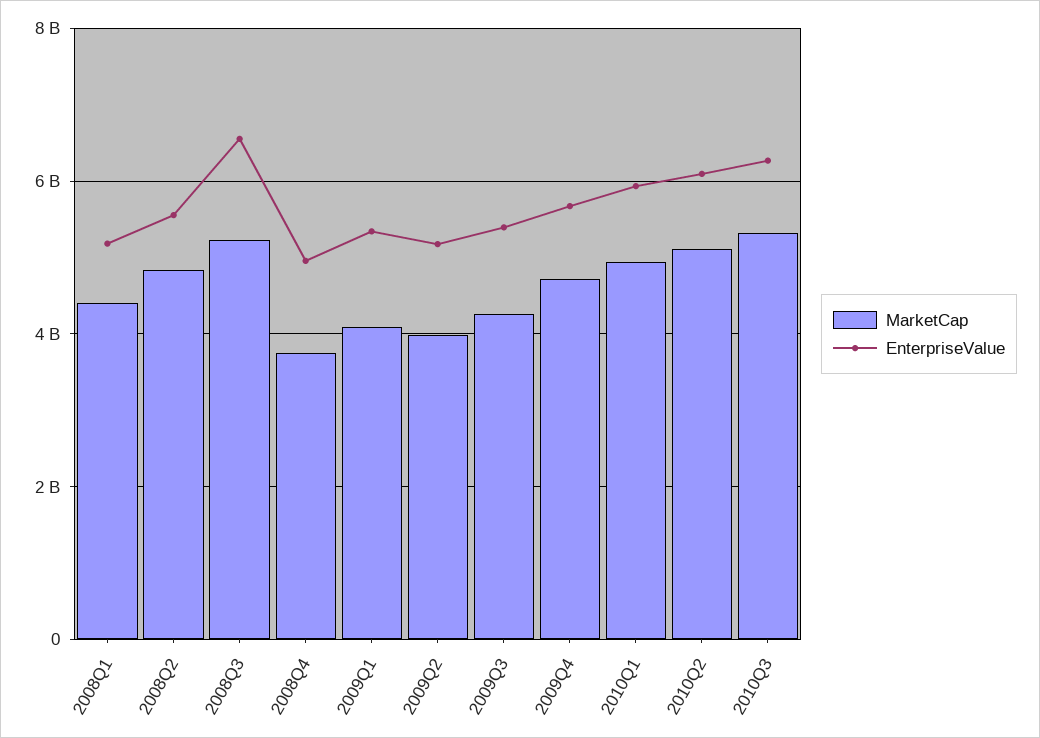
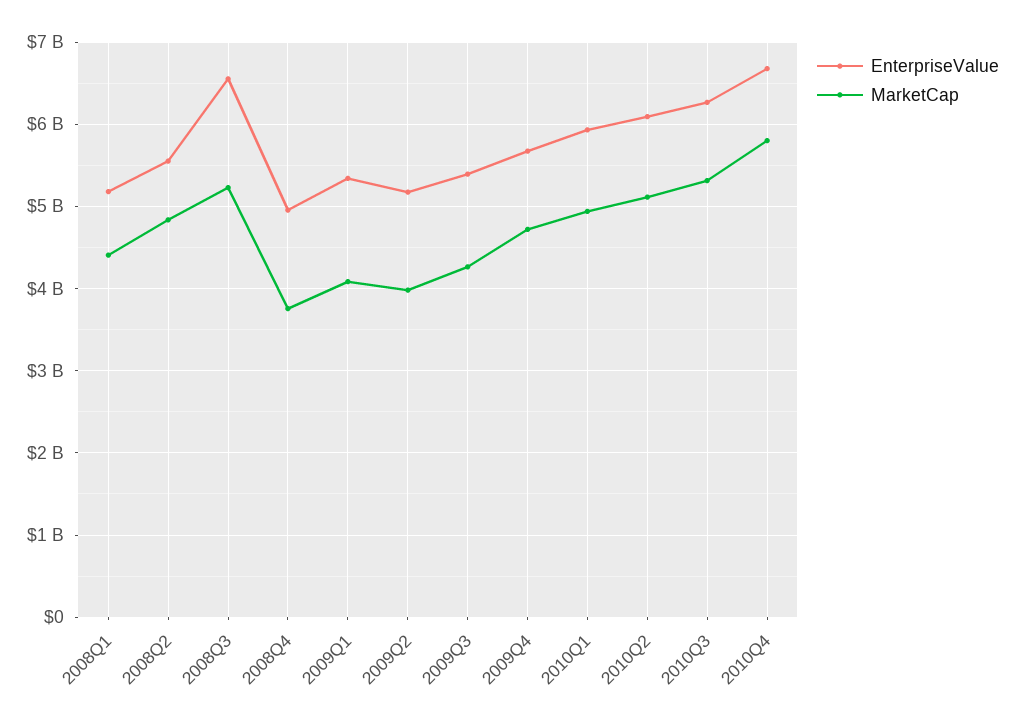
EnterpriseValue, 2010Q4: none -> 6700000000
MarketCap, 2010Q4: none -> 5800000000

